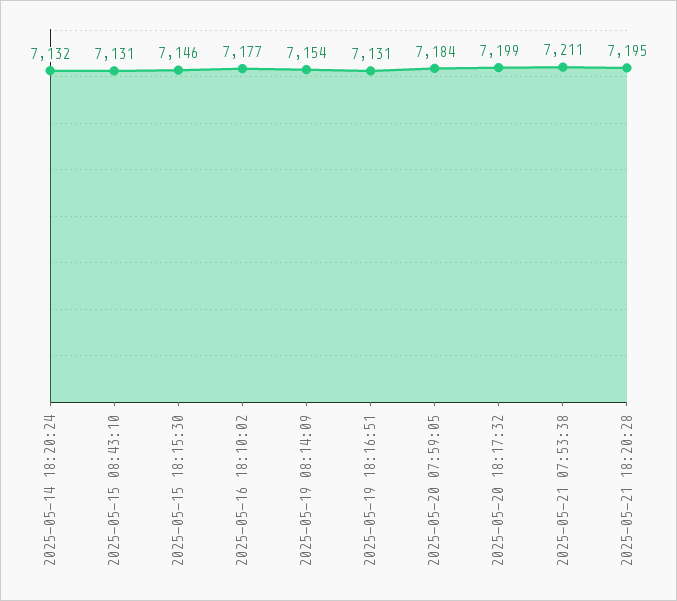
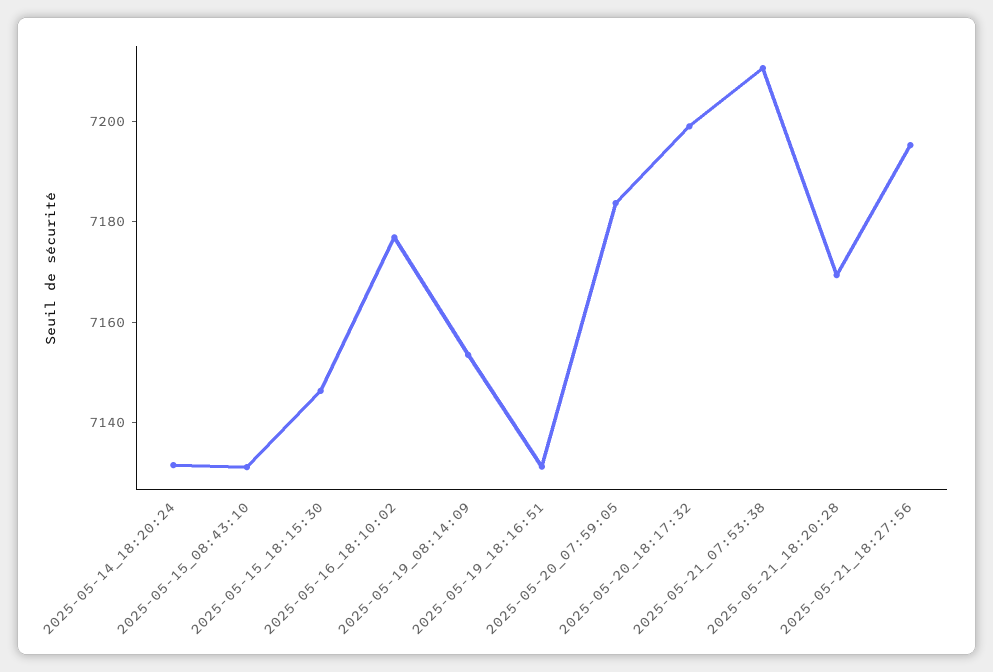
2025-05-21 18:20:28: 7195 -> 7170
2025-05-21_18:27:56: none -> 7195

